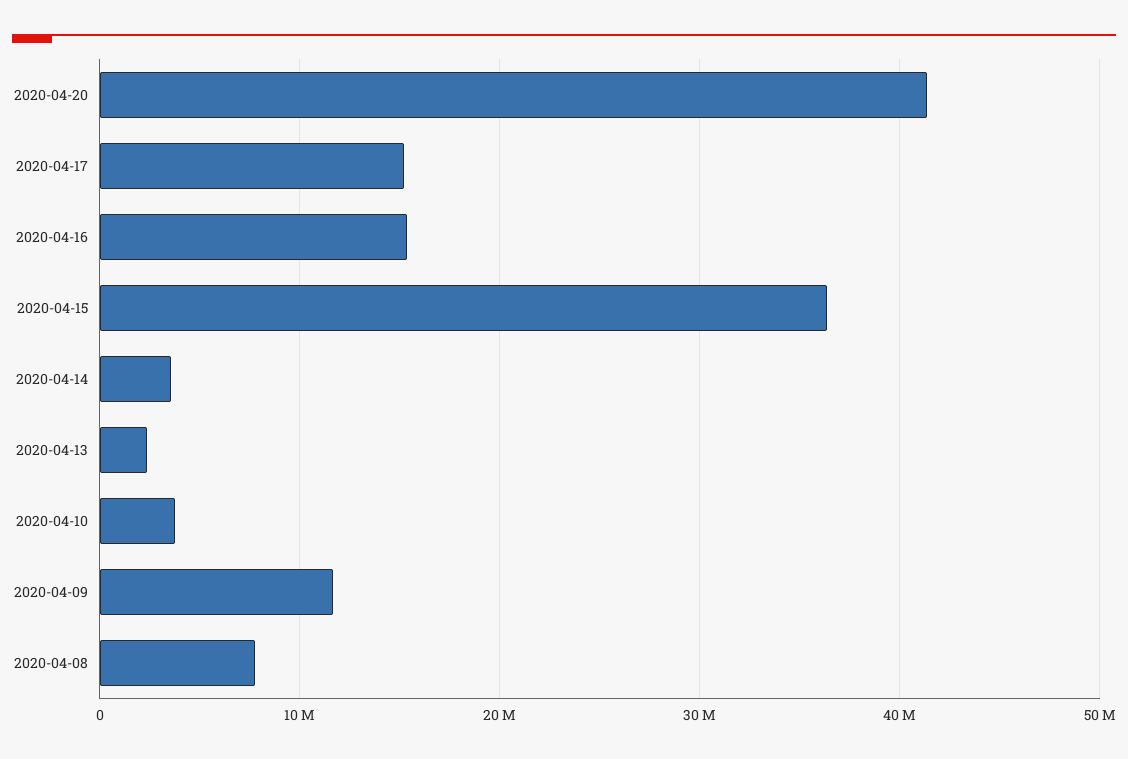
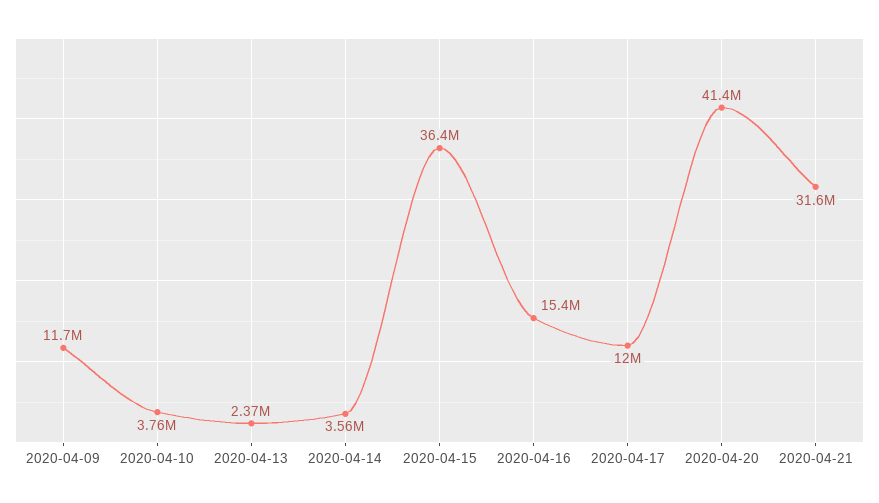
2020-04-17: 15000000 -> 12000000
2020-04-08: 8000000 -> none
2020-04-21: none -> 31600000

